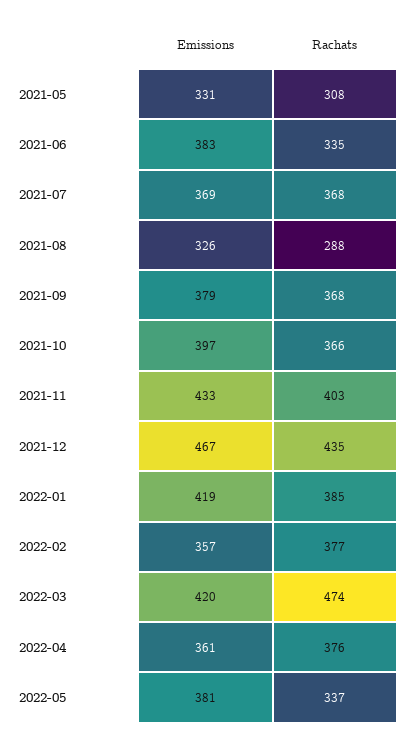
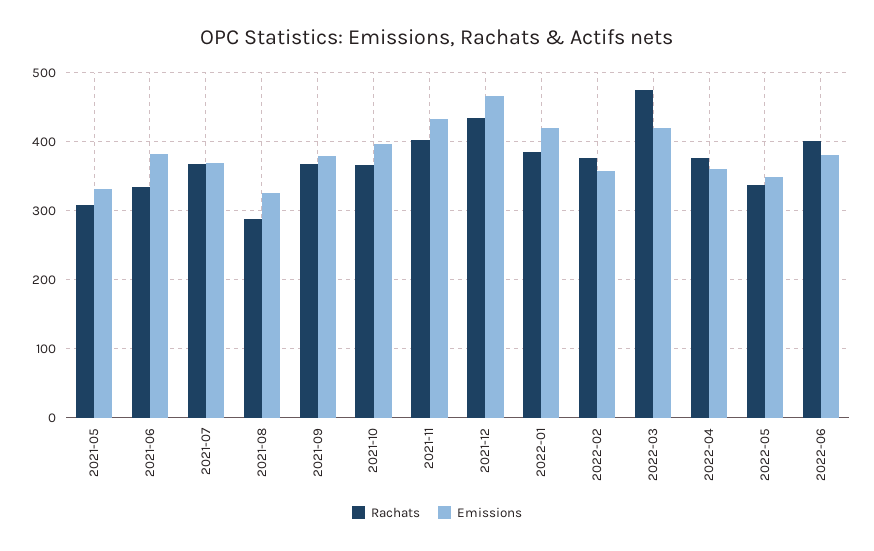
Emissions, 2022-05: 381 -> 350
Rachats, 2022-06: none -> 400
Emissions, 2022-06: none -> 380

